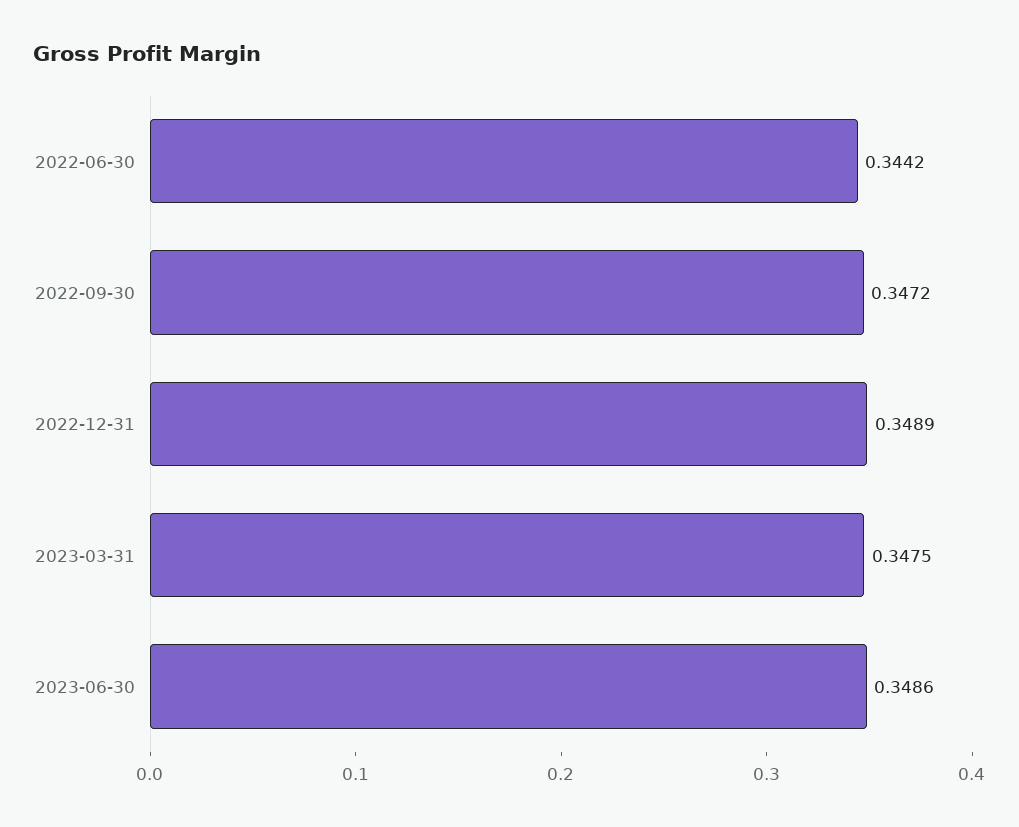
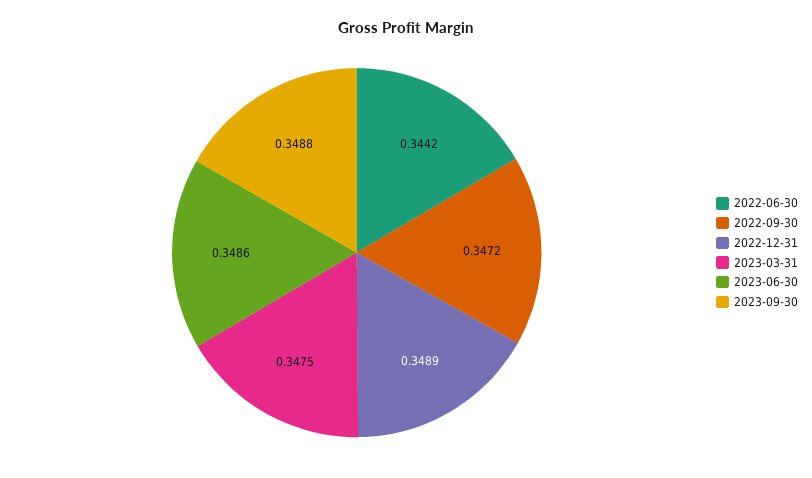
2023-09-30: none -> 0.3488

